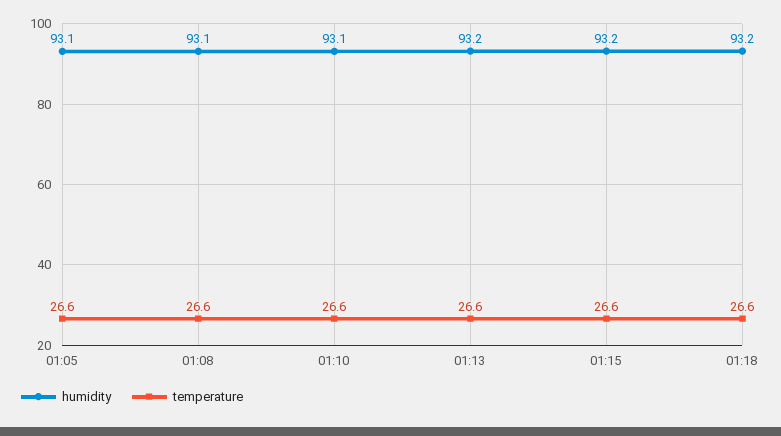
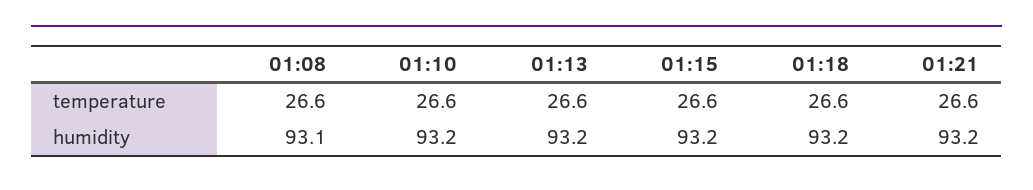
humidity, 01:05: 93.1 -> none
temperature, 01:05: 26.6 -> none
humidity, 01:10: 93.1 -> 93.2
temperature, 01:21: none -> 26.6
humidity, 01:21: none -> 93.2

